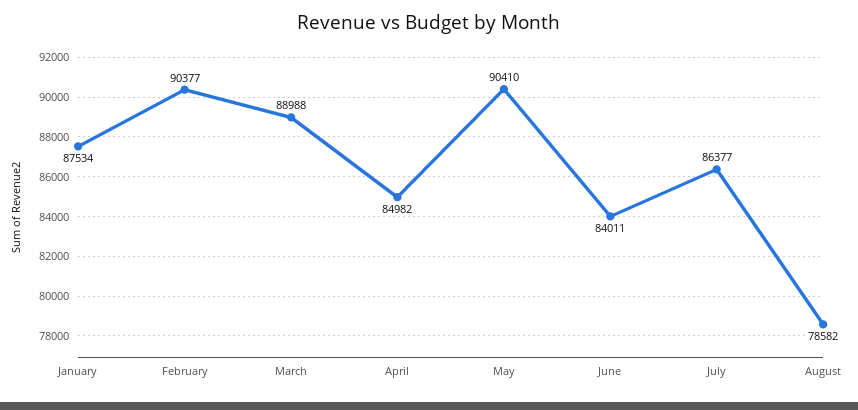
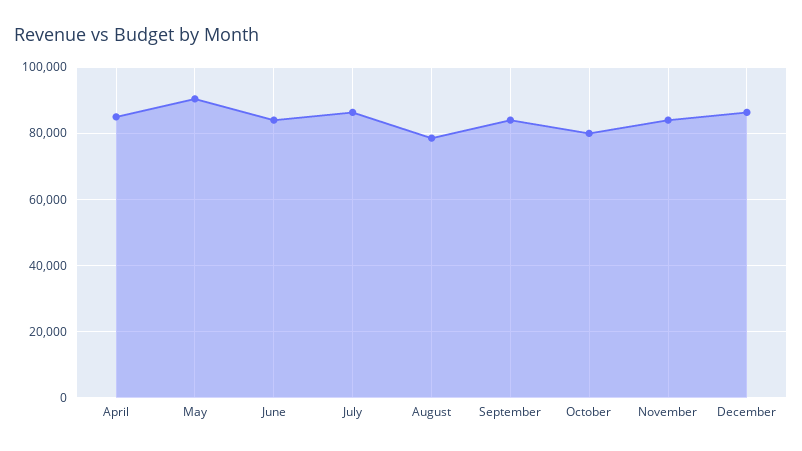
January: 87534 -> none
February: 90377 -> none
March: 88988 -> none
September: none -> 84000
October: none -> 80000
November: none -> 84000
December: none -> 86000

